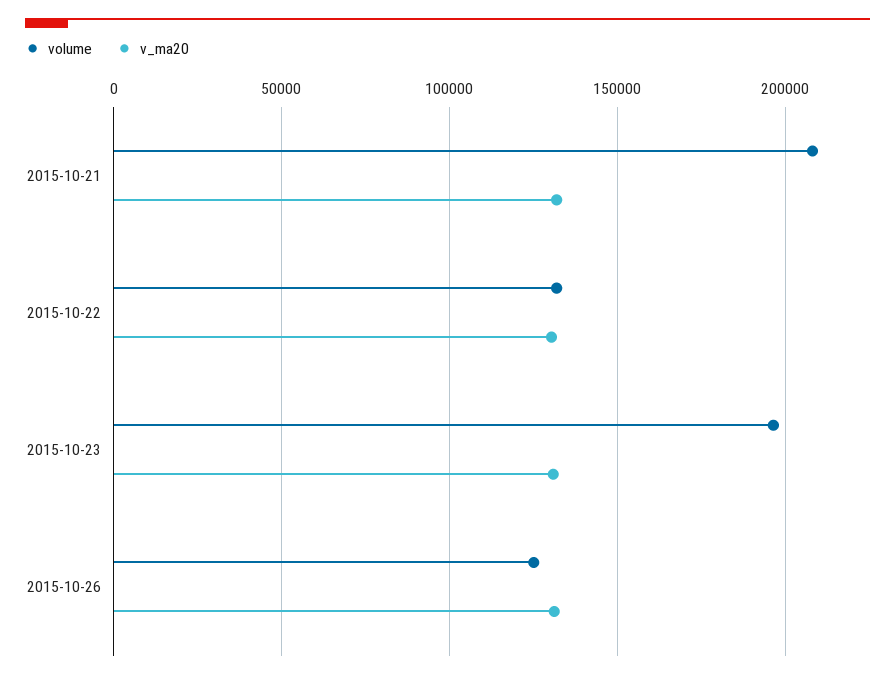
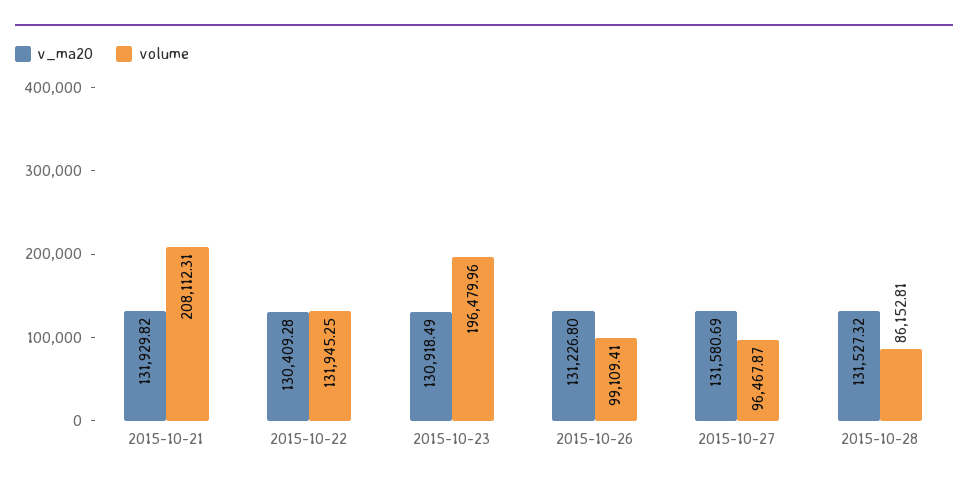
volume, 2015-10-26: 125000 -> 99109.41
v_ma20, 2015-10-27: none -> 131580.69
volume, 2015-10-27: none -> 96467.87
v_ma20, 2015-10-28: none -> 131527.32
volume, 2015-10-28: none -> 86152.81

